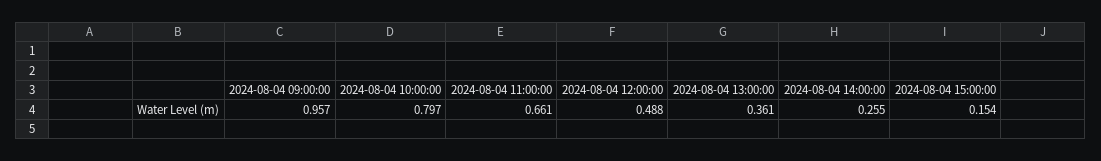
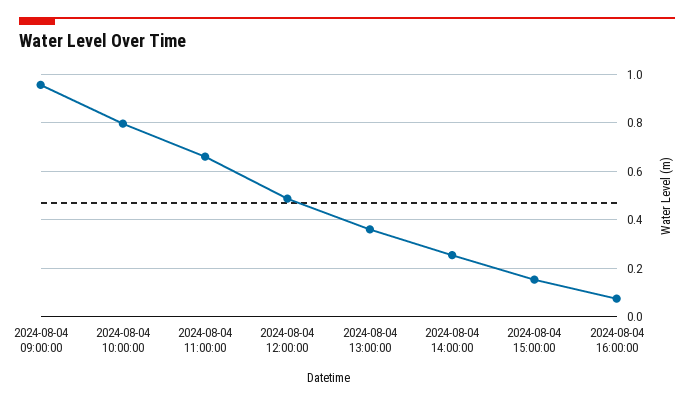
2024-08-04 16:00:00: none -> 0.075

